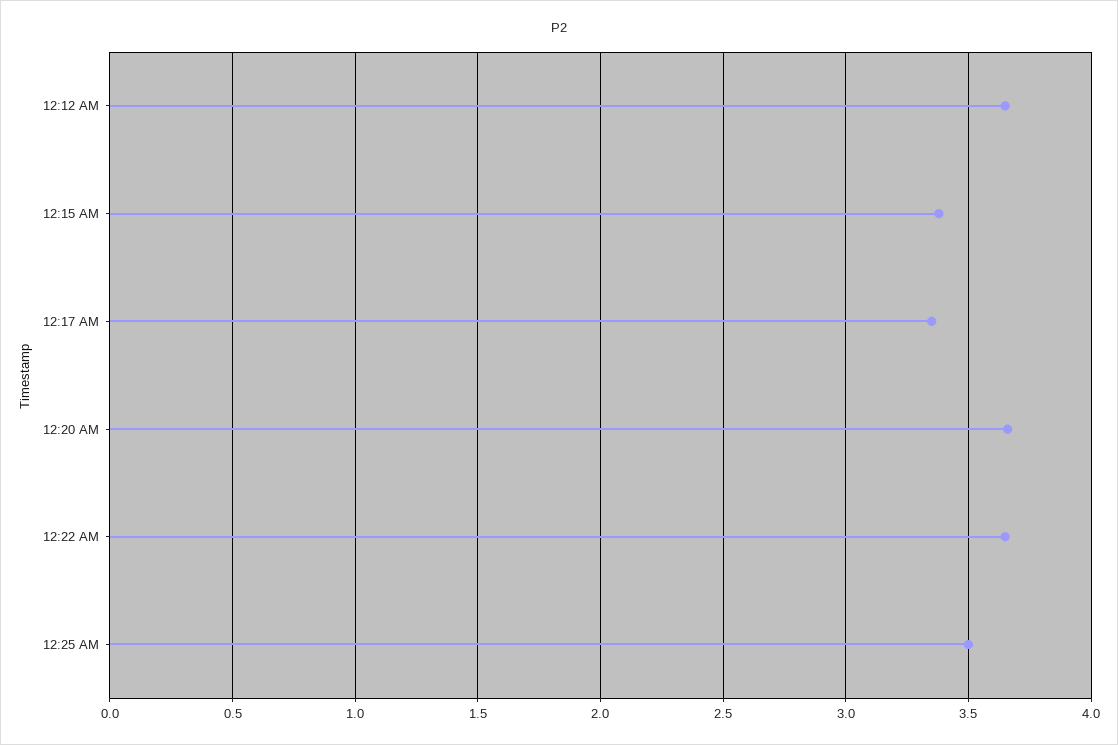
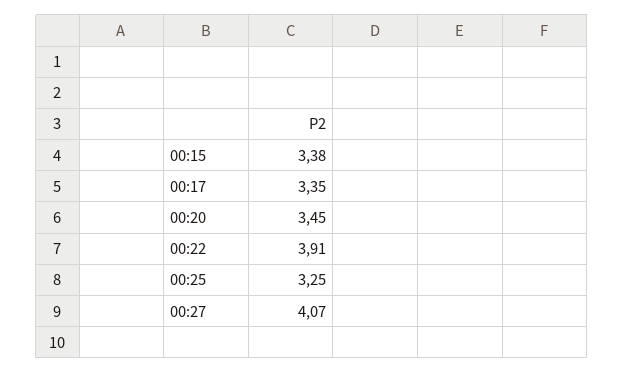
12:12 AM: 3.65 -> none
12:20 AM: 3.65 -> 3.45
12:22 AM: 3.65 -> 3.91
12:25 AM: 3.5 -> 3.25
00:27: none -> 4.07

